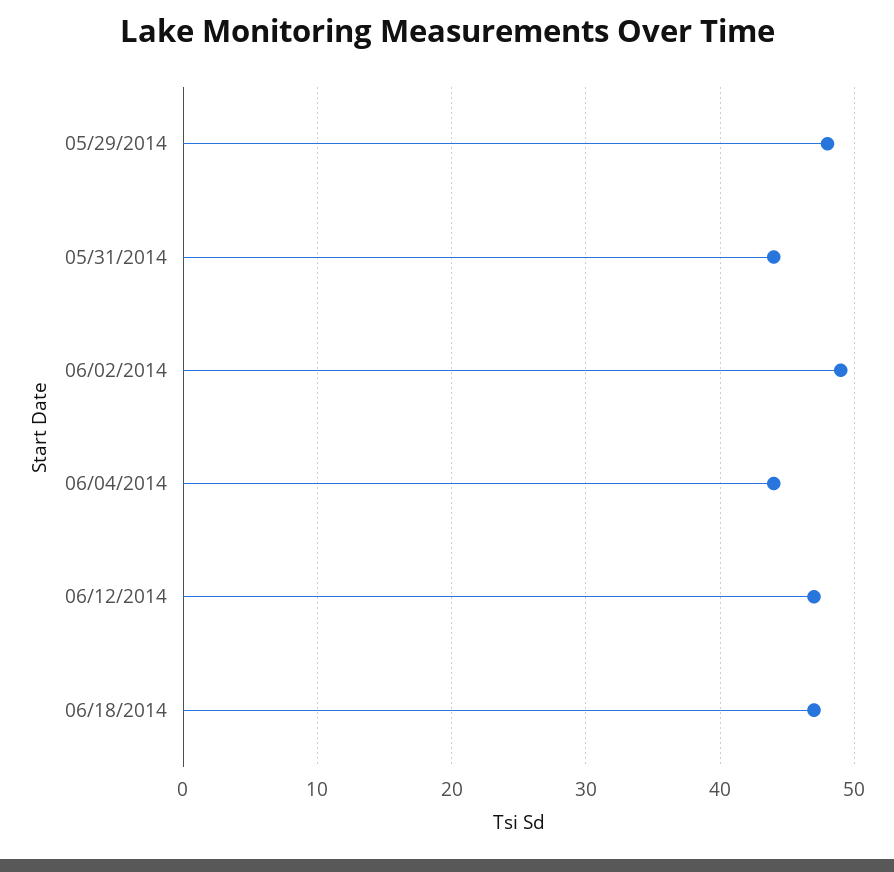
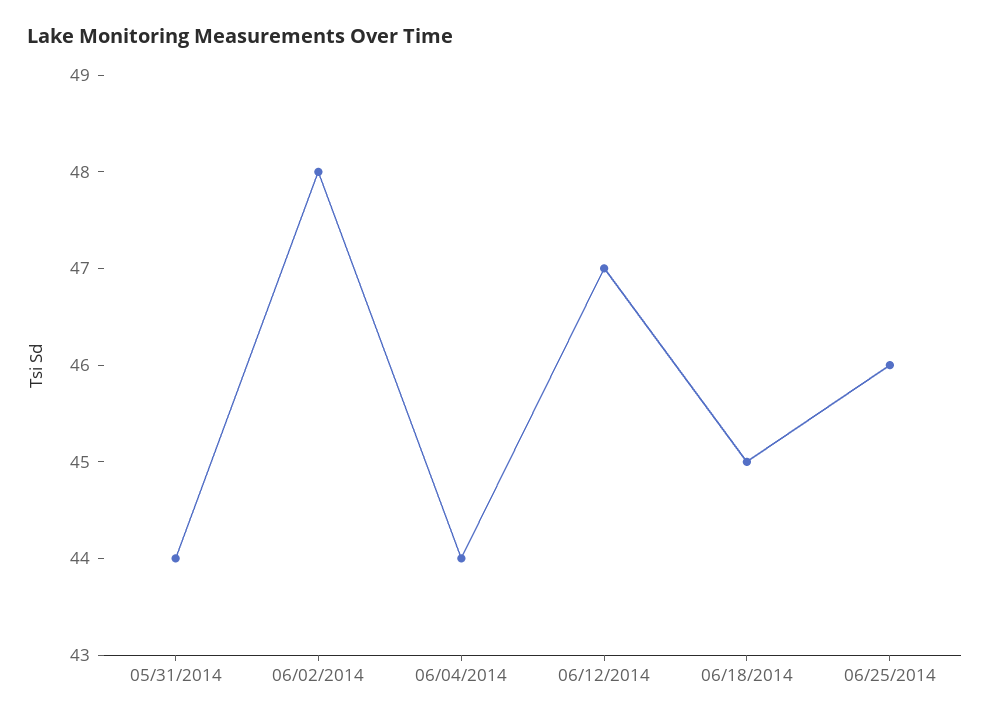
05/29/2014: 48 -> none
06/02/2014: 49 -> 48
06/18/2014: 47 -> 45
06/25/2014: none -> 46

